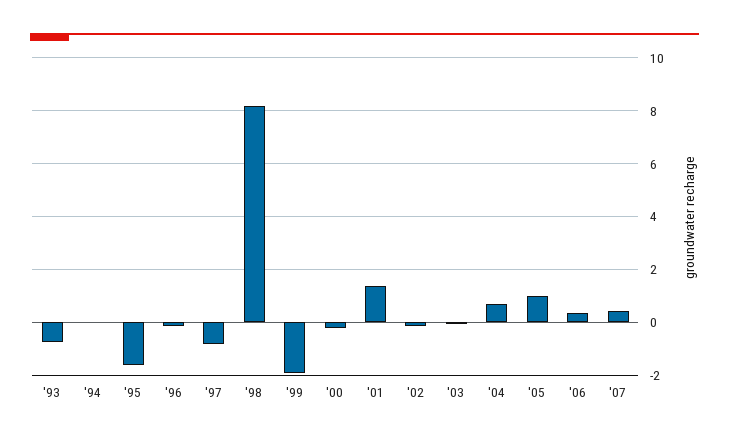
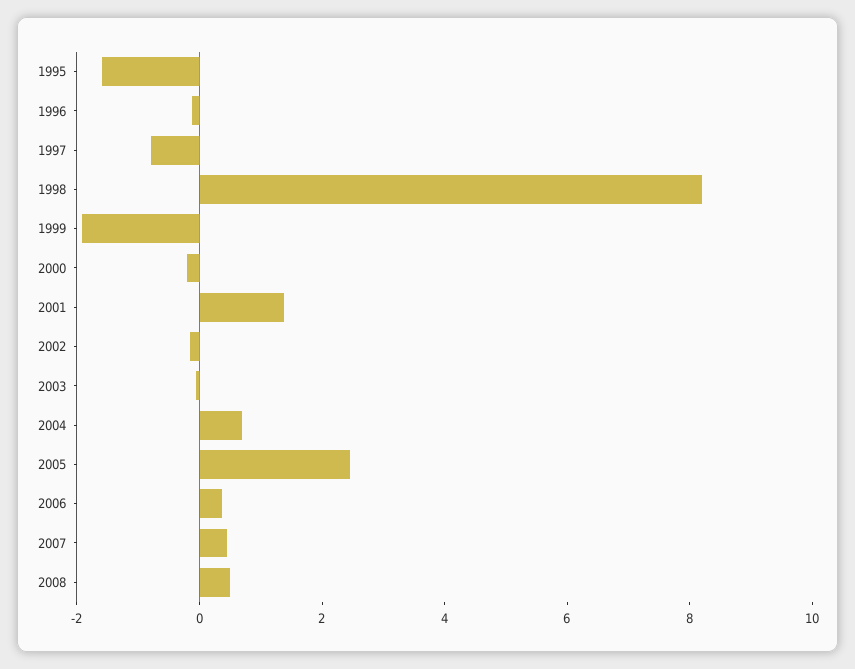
'93: -0.75 -> none
'94: 0 -> none
'05: 1 -> 2.5
2008: none -> 0.5

